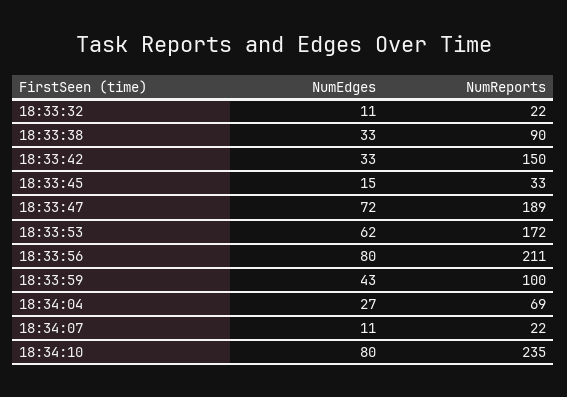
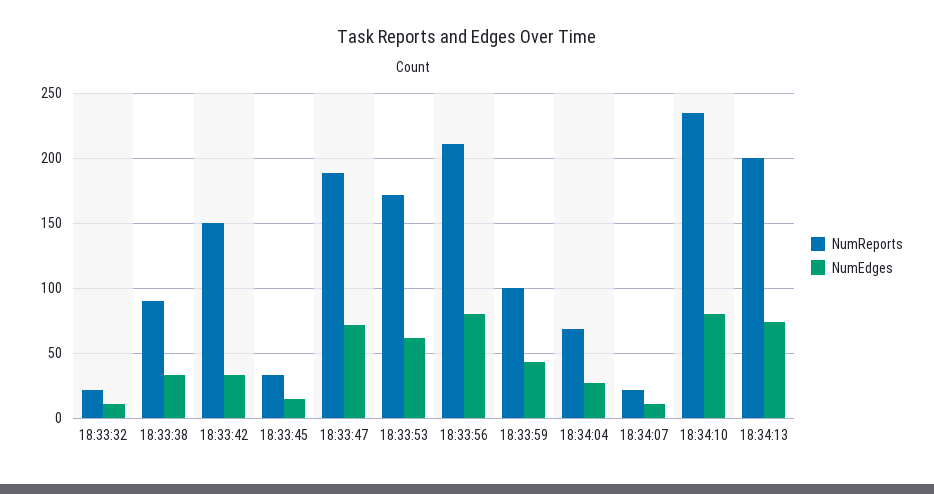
NumReports, 18:34:13: none -> 200
NumEdges, 18:34:13: none -> 75

